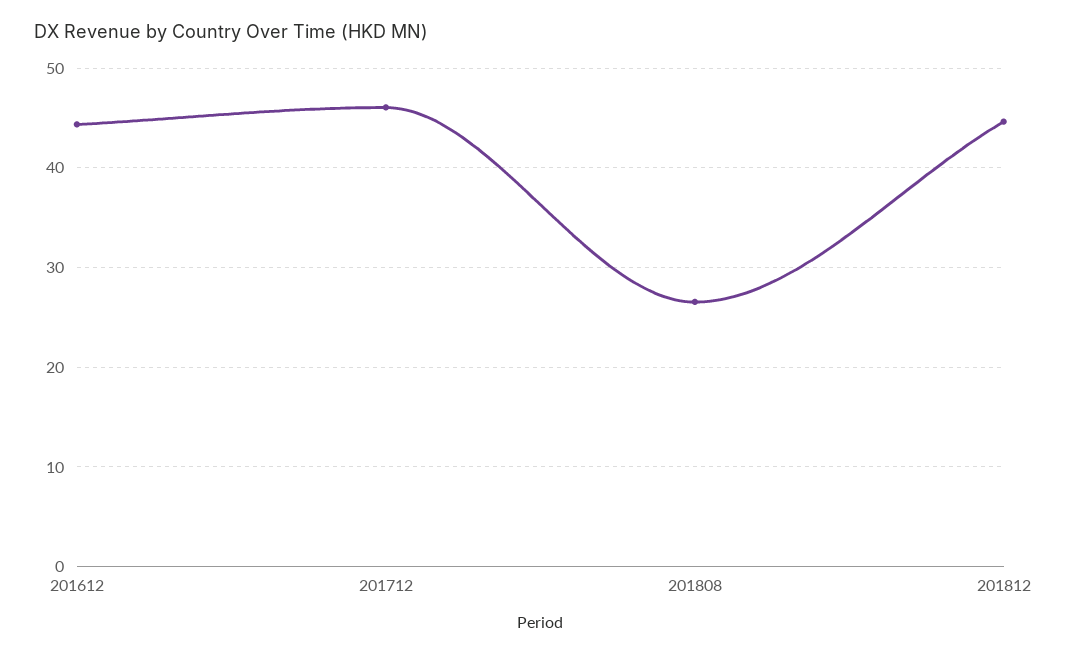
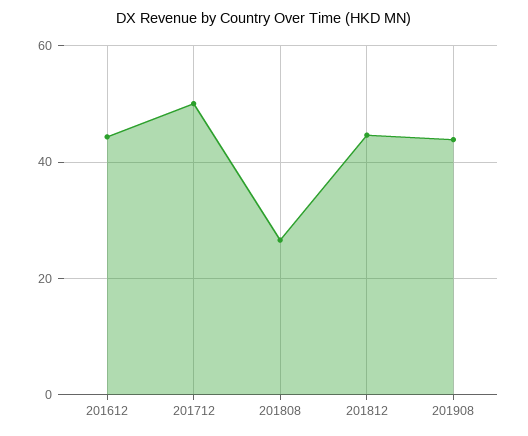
201712: 46 -> 50
201908: none -> 44

